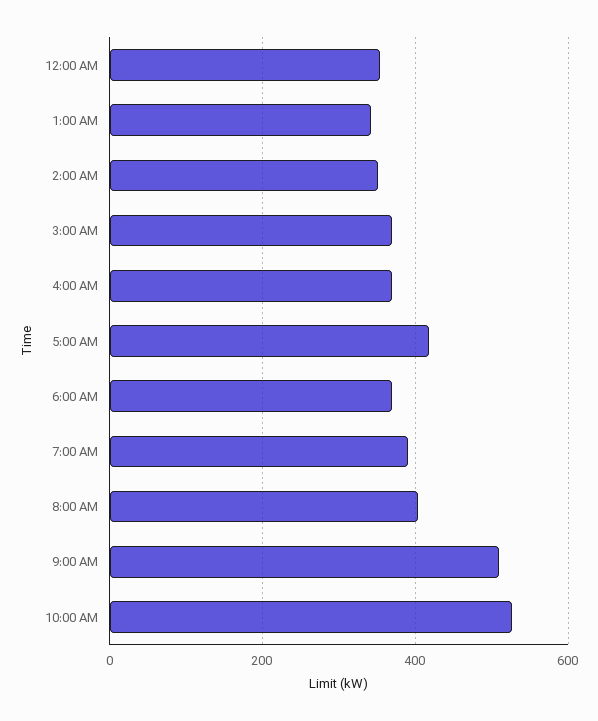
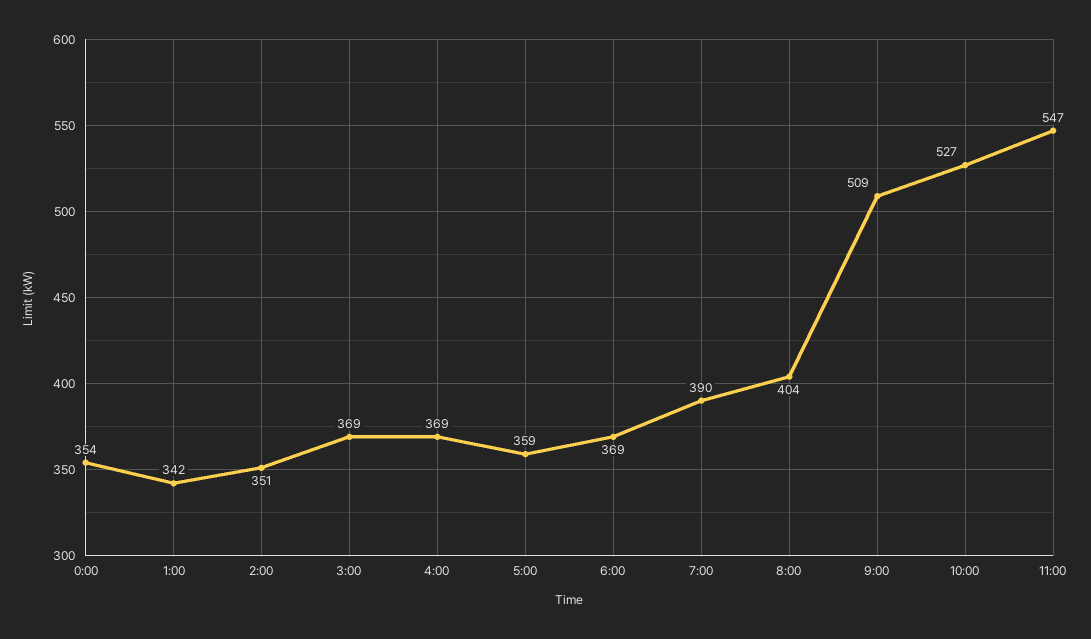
5:00 AM: 420 -> 359
11:00: none -> 547

